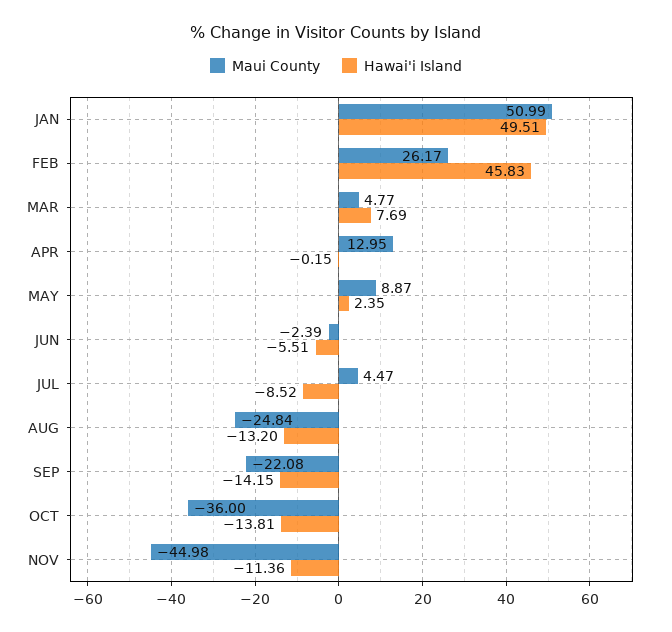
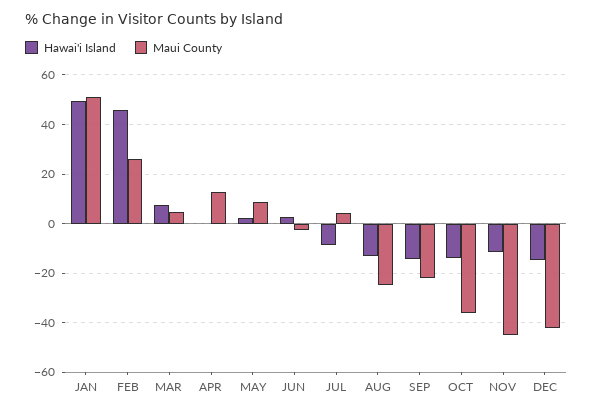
Hawai'i Island, JUN: -5.51 -> 2.5
Hawai'i Island, DEC: none -> -15
Maui County, DEC: none -> -42.5

